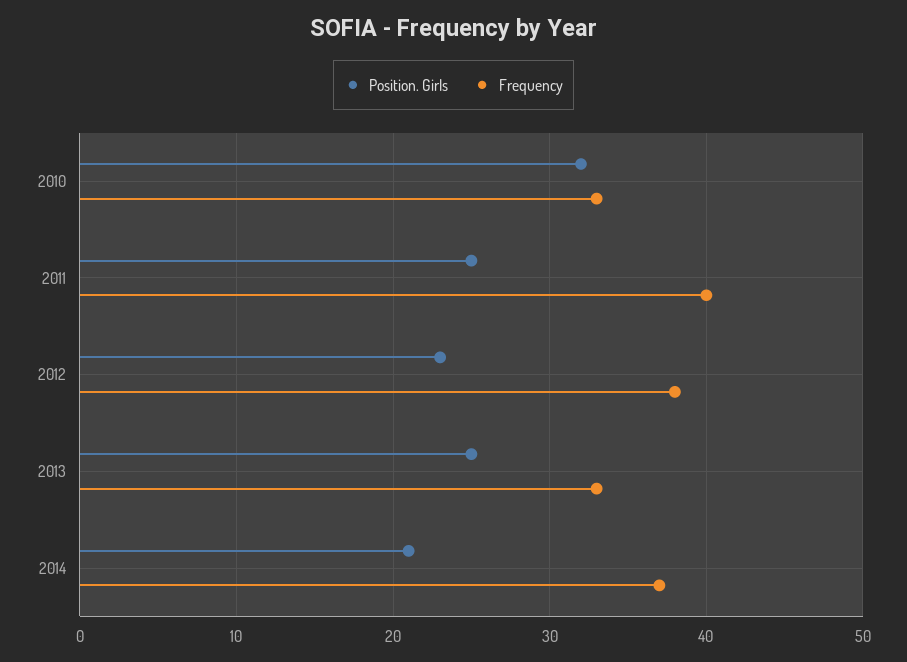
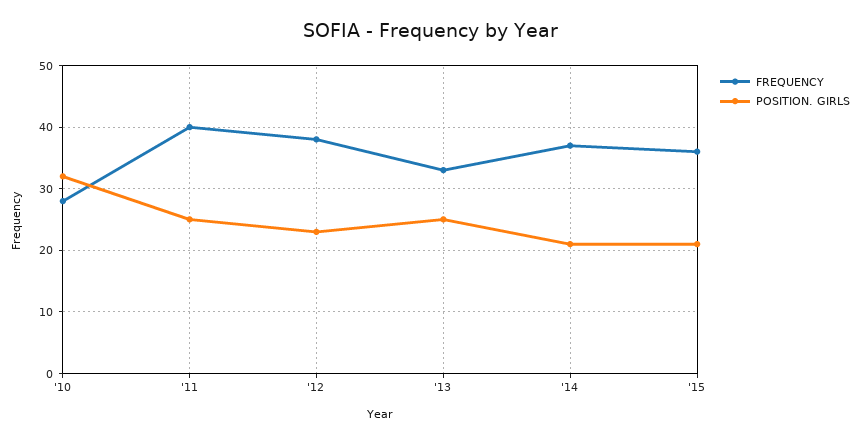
Frequency, 2010: 33 -> 28
Frequency, '15: none -> 36
Position. Girls, '15: none -> 21

